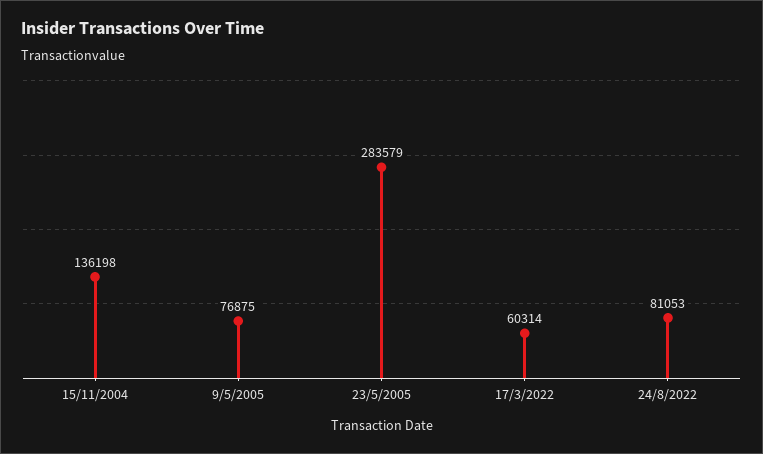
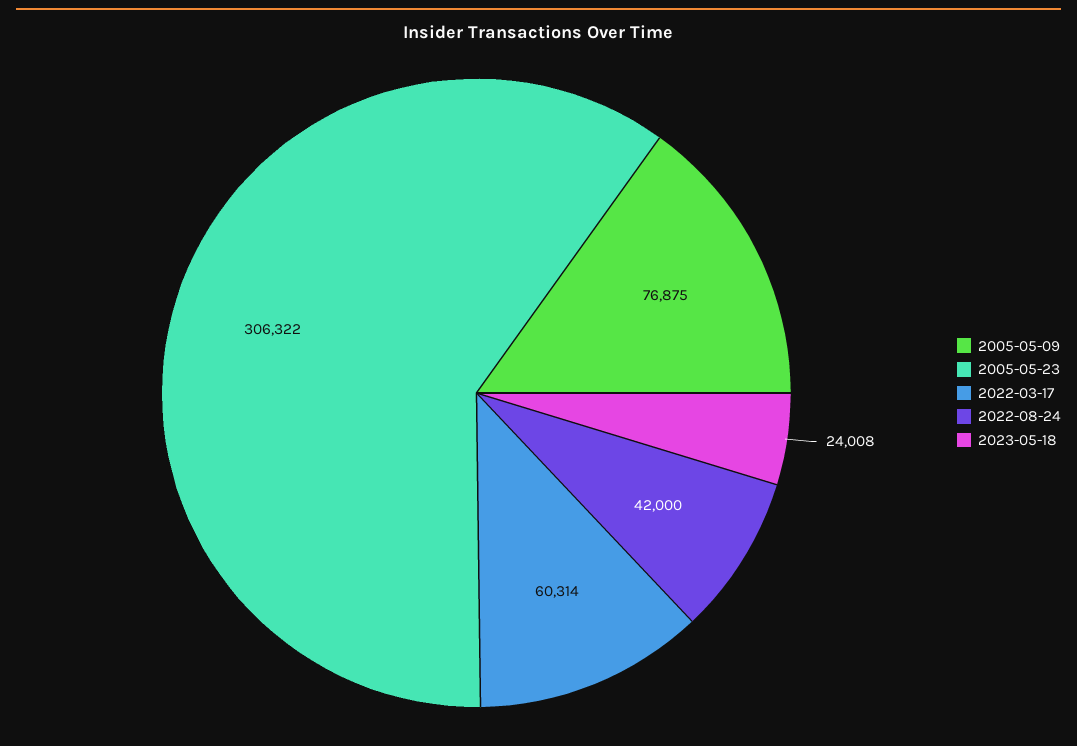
15/11/2004: 136198 -> none
23/5/2005: 283579 -> 306322
24/8/2022: 81053 -> 42000
2023-05-18: none -> 24008

